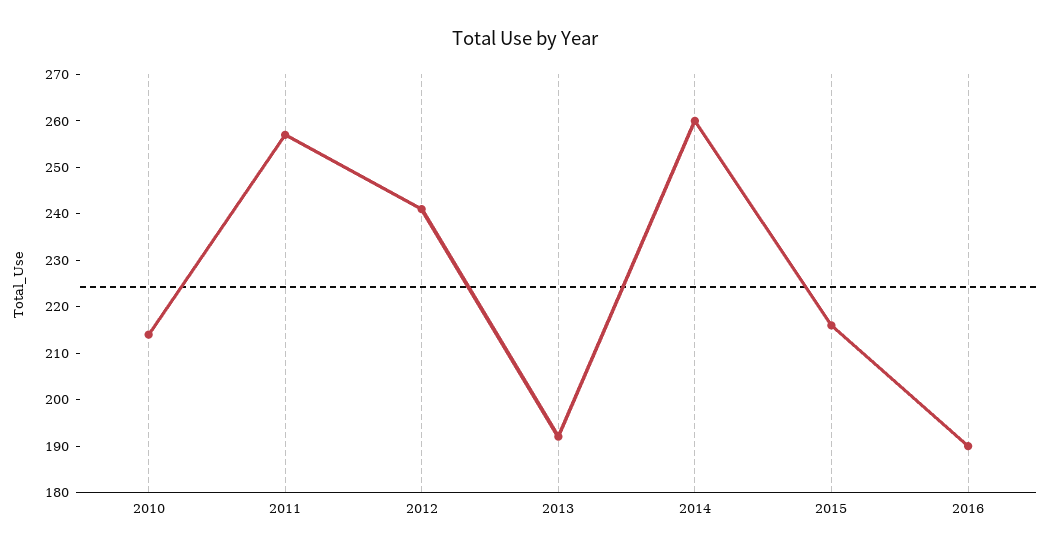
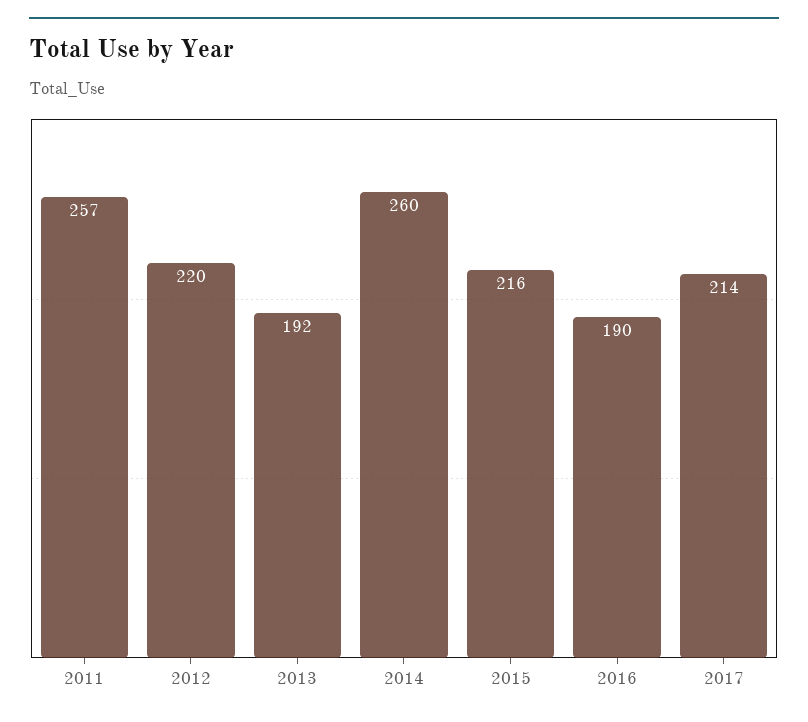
2010: 215 -> none
2012: 240 -> 220
2017: none -> 214

